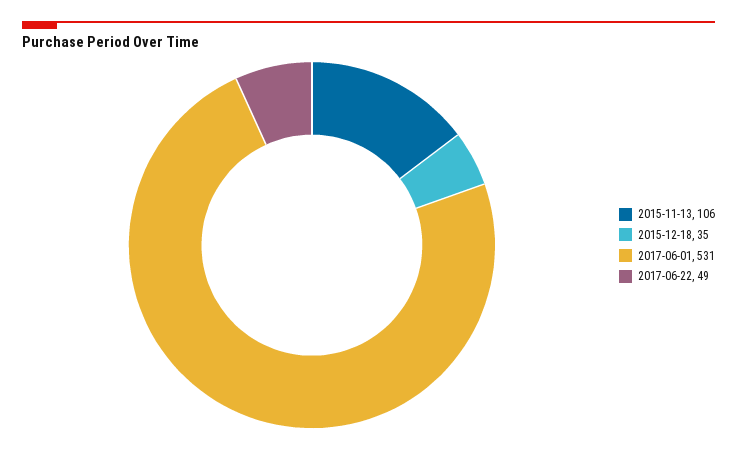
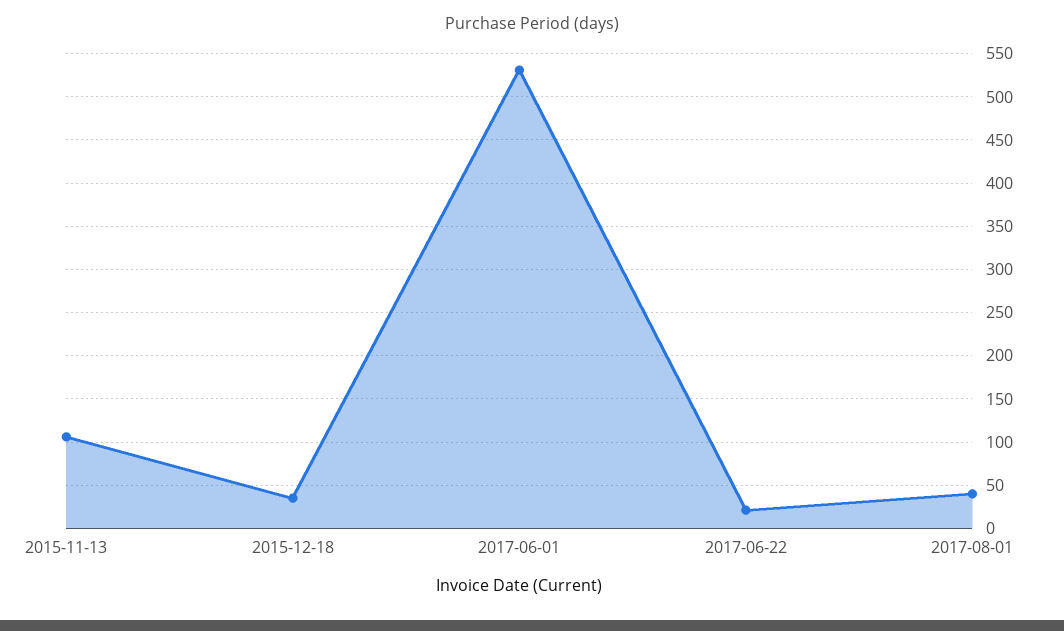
2017-06-22: 49 -> 20
2017-08-01: none -> 40

